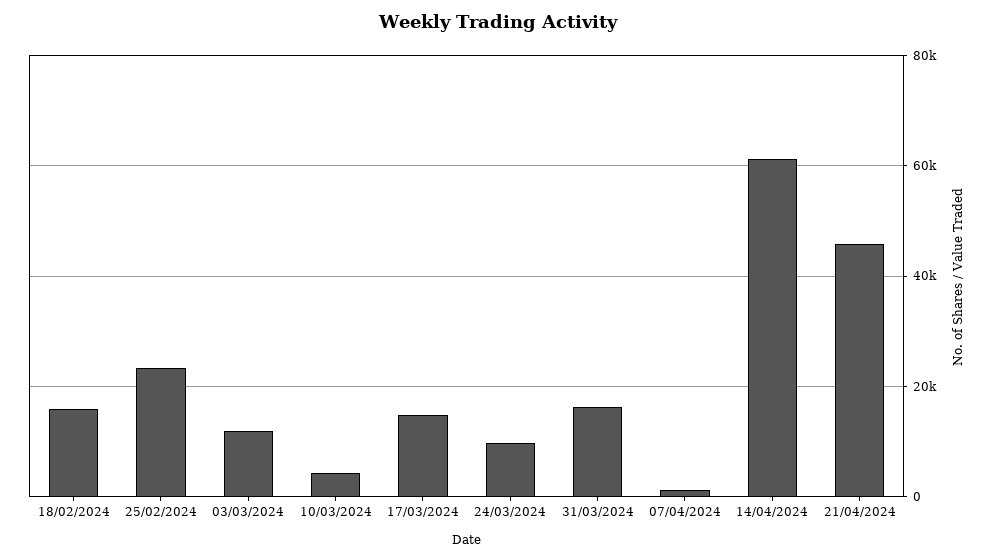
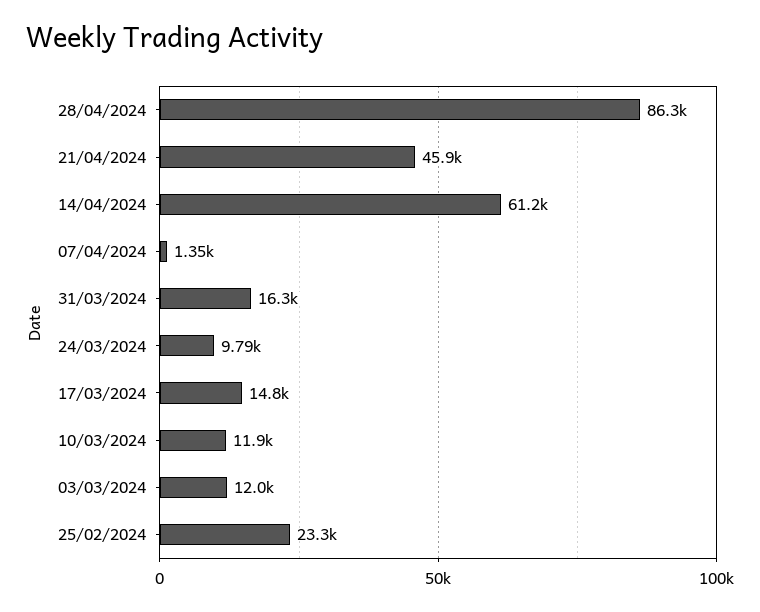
18/02/2024: 16000 -> none
10/03/2024: 4000 -> 11900
28/04/2024: none -> 86300

